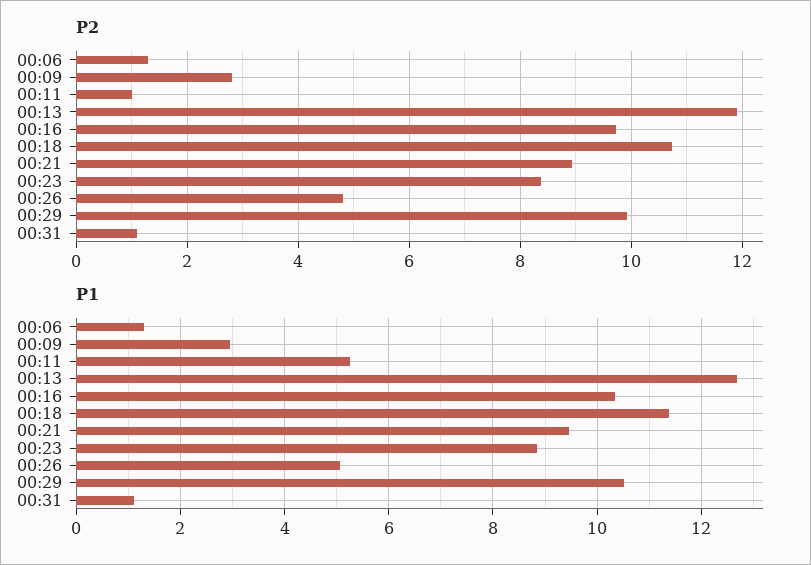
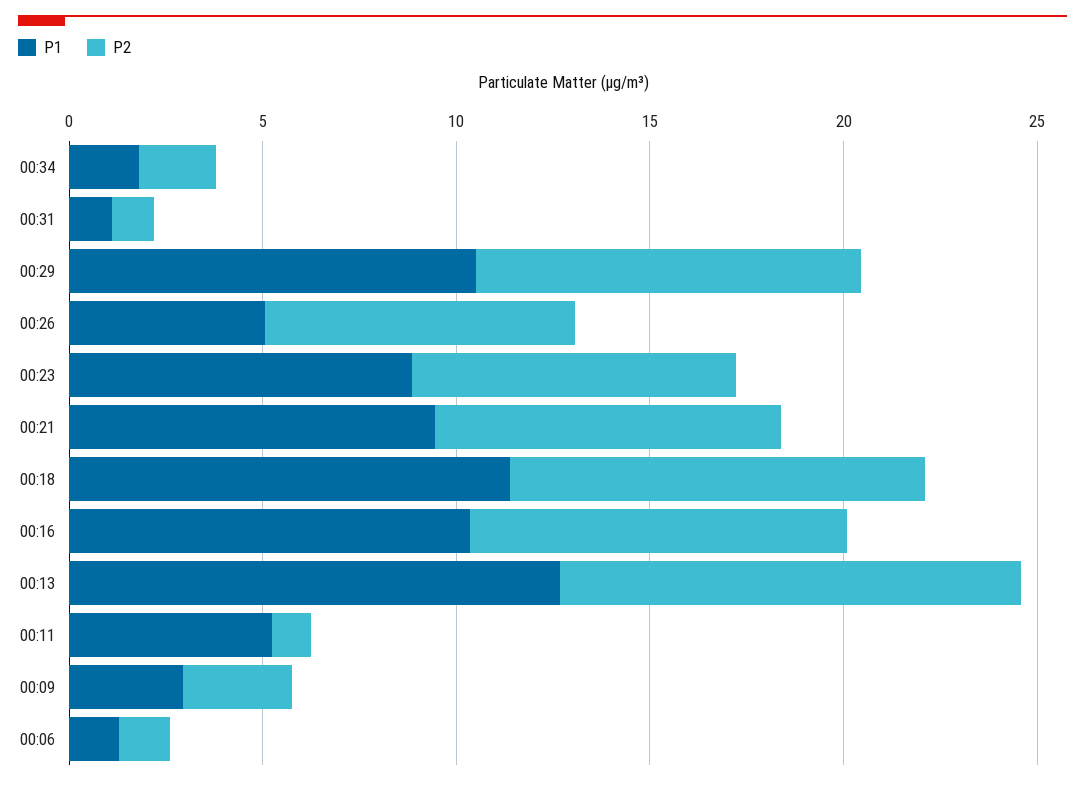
P2, 00:26: 4.8 -> 8
P1, 00:34: none -> 2
P2, 00:34: none -> 2

